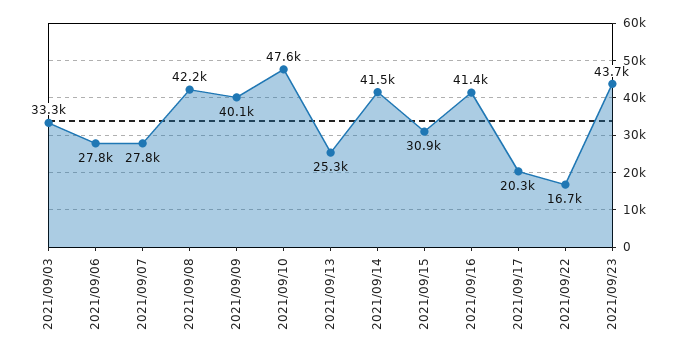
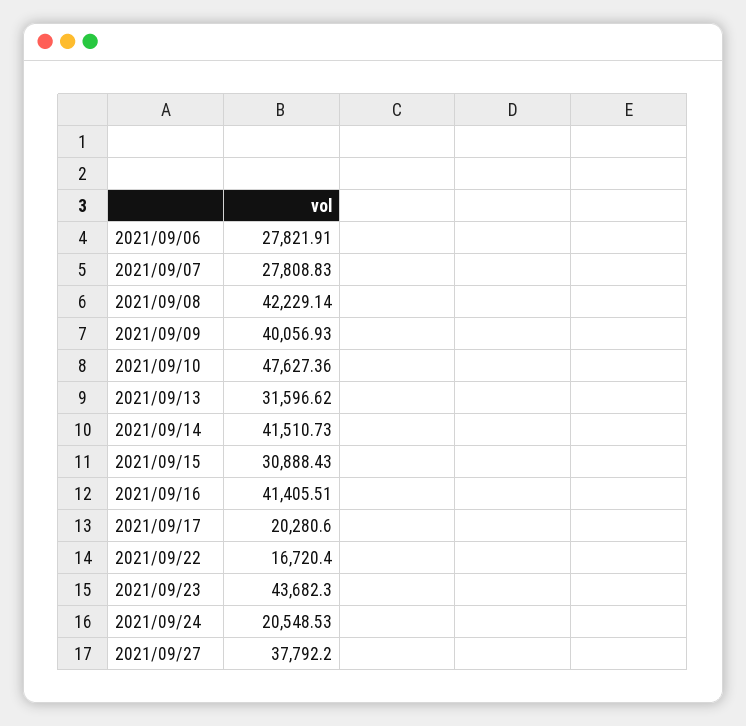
2021/09/03: 33300 -> none
2021/09/13: 25300 -> 31596.62
2021/09/24: none -> 20548.53
2021/09/27: none -> 37792.2

